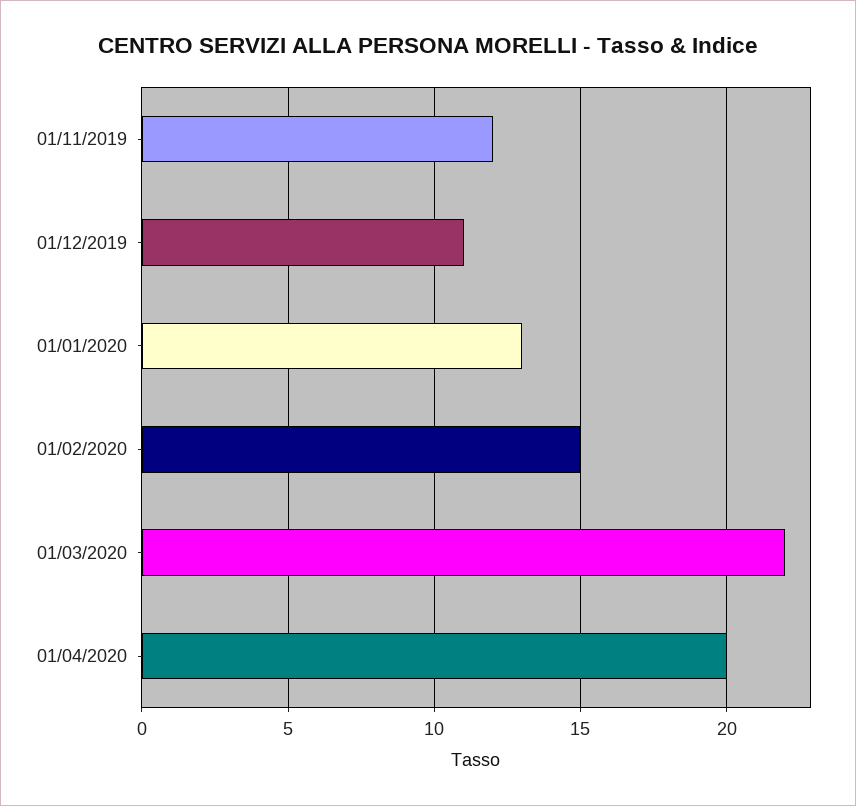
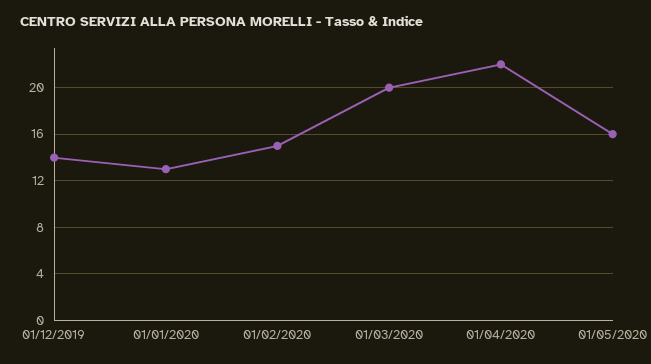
01/11/2019: 12 -> none
01/12/2019: 11 -> 14
01/03/2020: 22 -> 20
01/04/2020: 20 -> 22
01/05/2020: none -> 16

